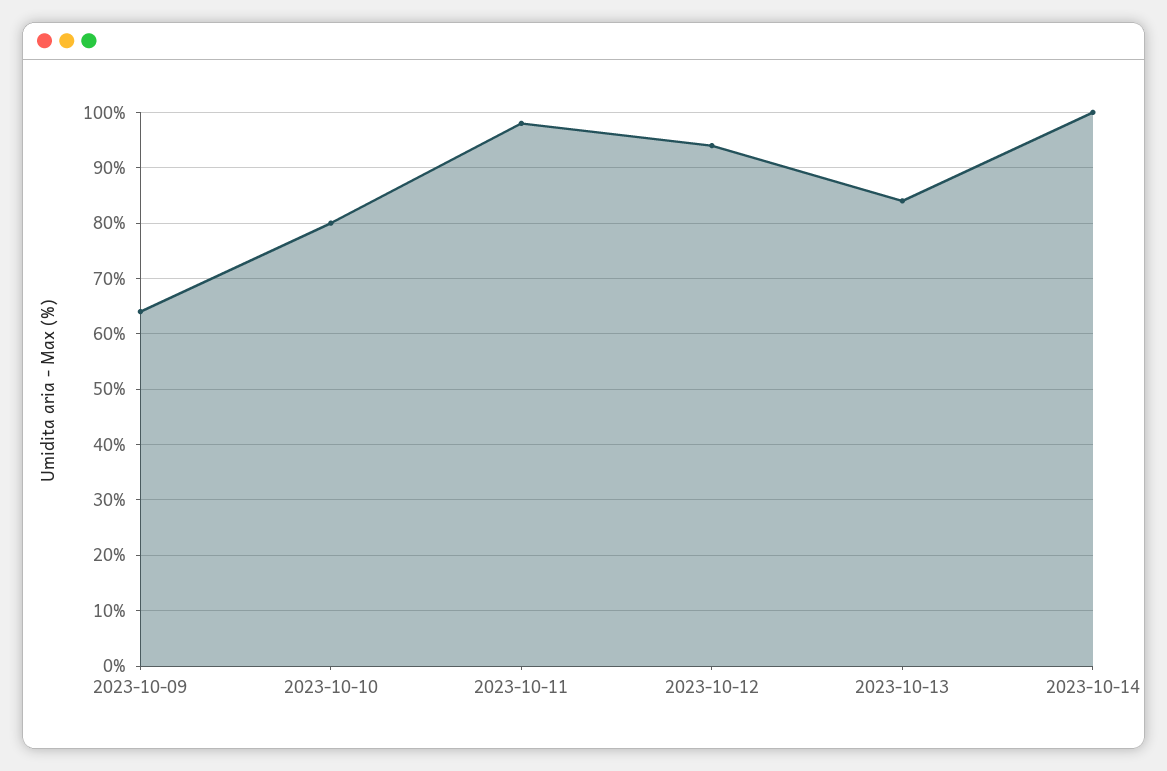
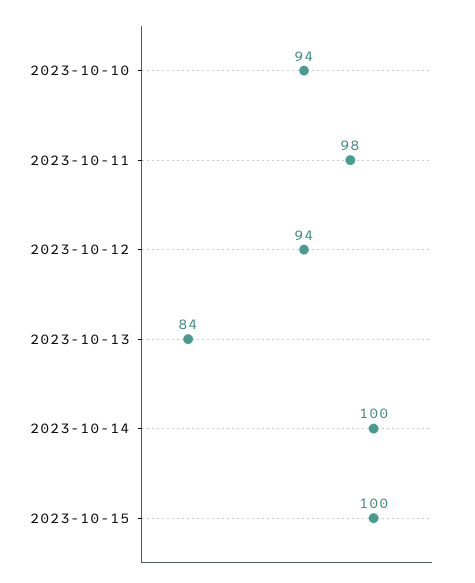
2023-10-09: 65 -> none
2023-10-10: 80 -> 94
2023-10-15: none -> 100

